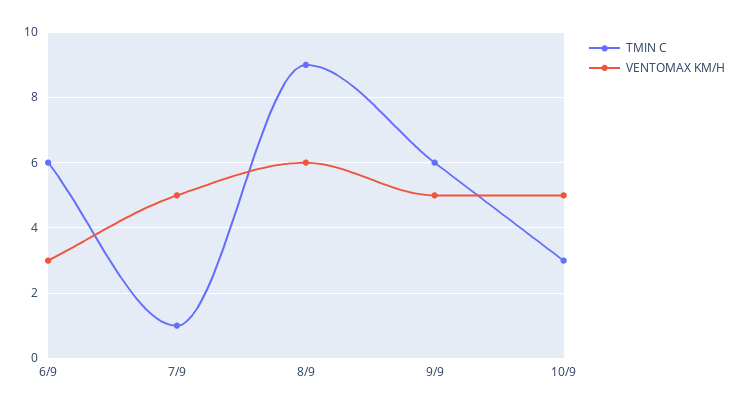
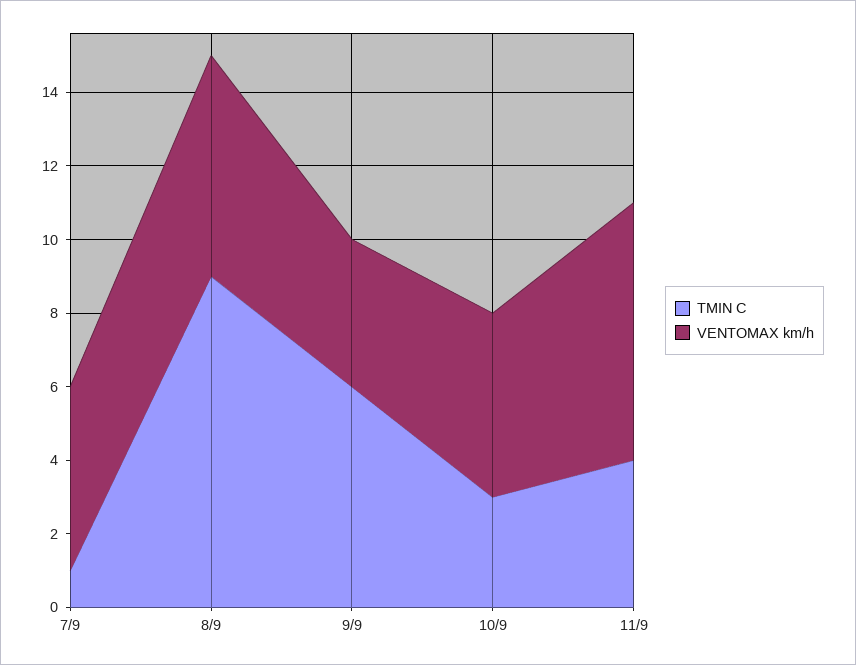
TMIN C, 6/9: 6 -> none
VENTOMAX KM/H, 6/9: 3 -> none
VENTOMAX KM/H, 9/9: 5 -> 4
TMIN C, 11/9: none -> 4
VENTOMAX KM/H, 11/9: none -> 7

